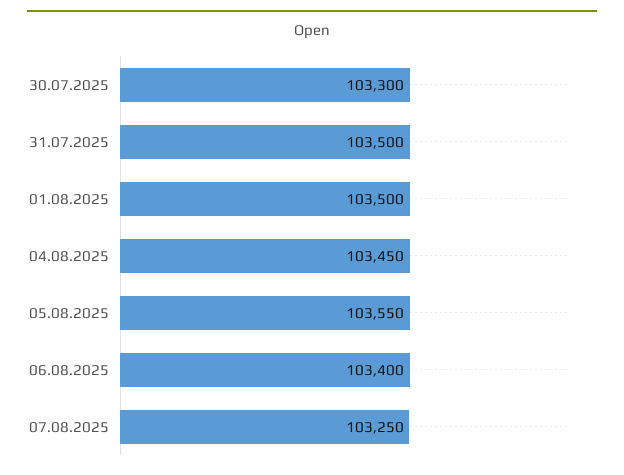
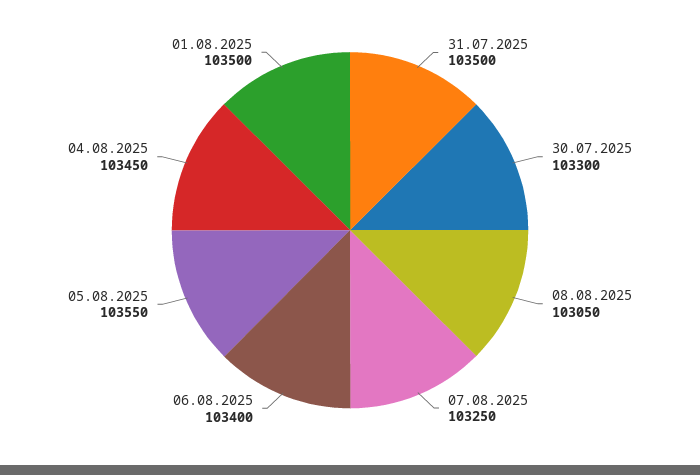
08.08.2025: none -> 103050

